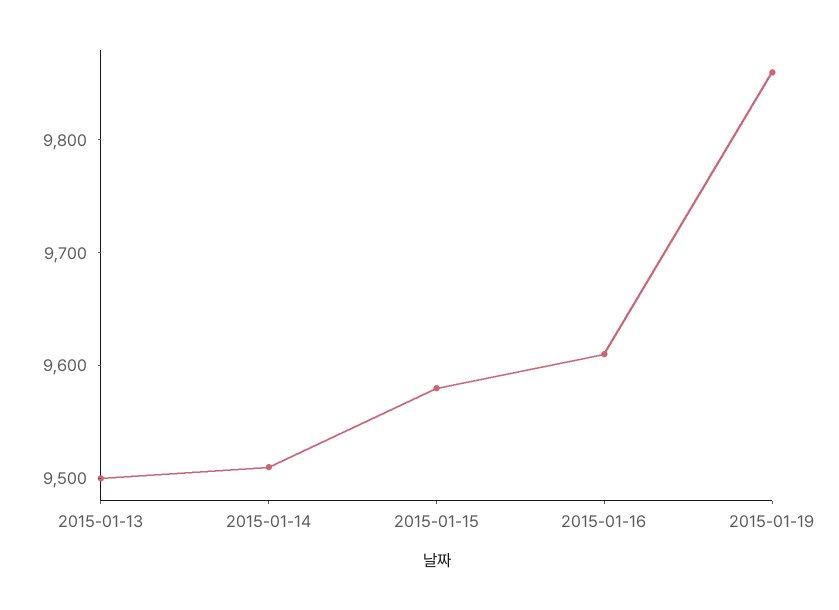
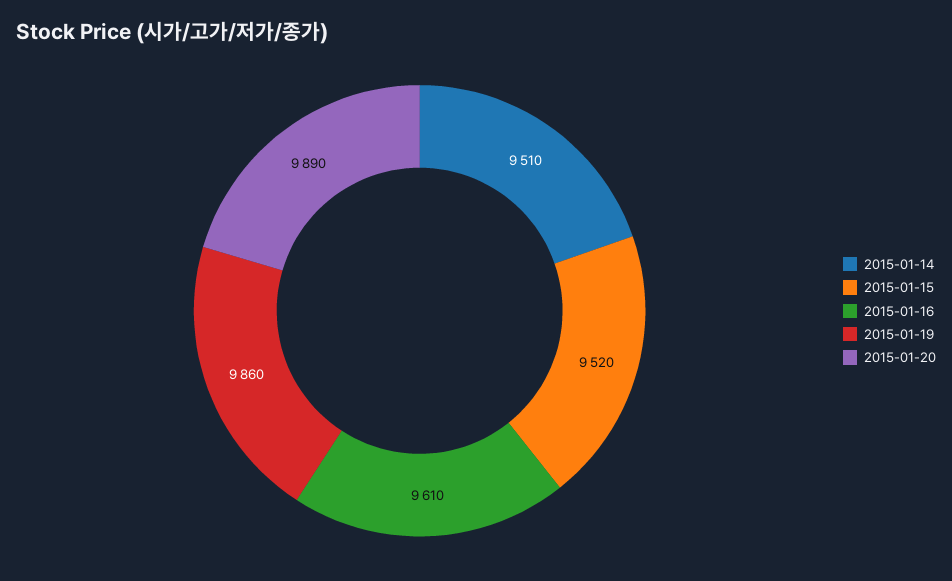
2015-01-13: 9500 -> none
2015-01-15: 9580 -> 9520
2015-01-20: none -> 9890

